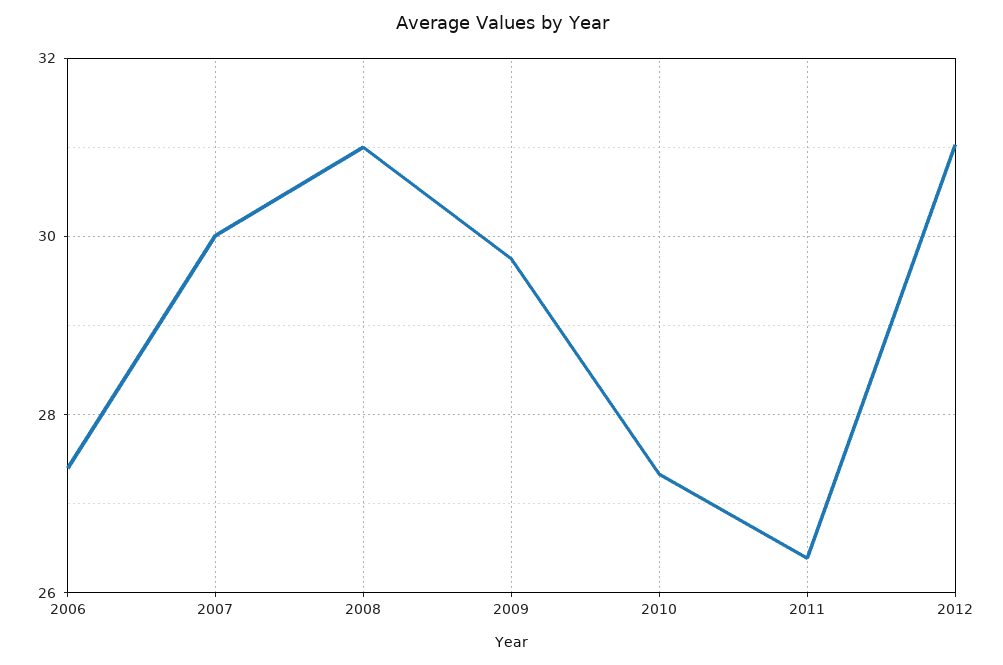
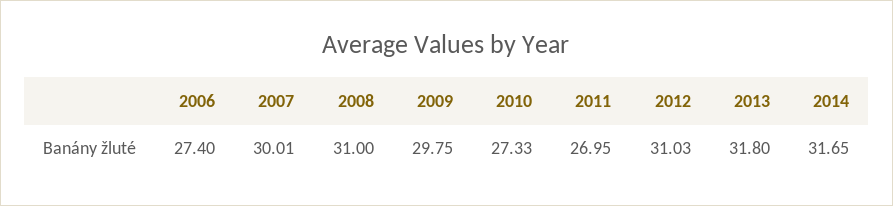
2011: 26.4 -> 26.95
2013: none -> 31.8
2014: none -> 31.65

